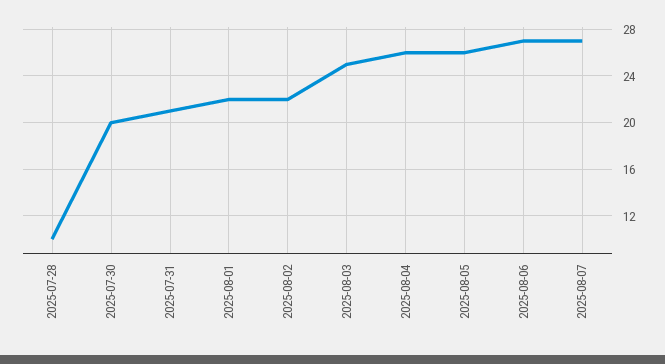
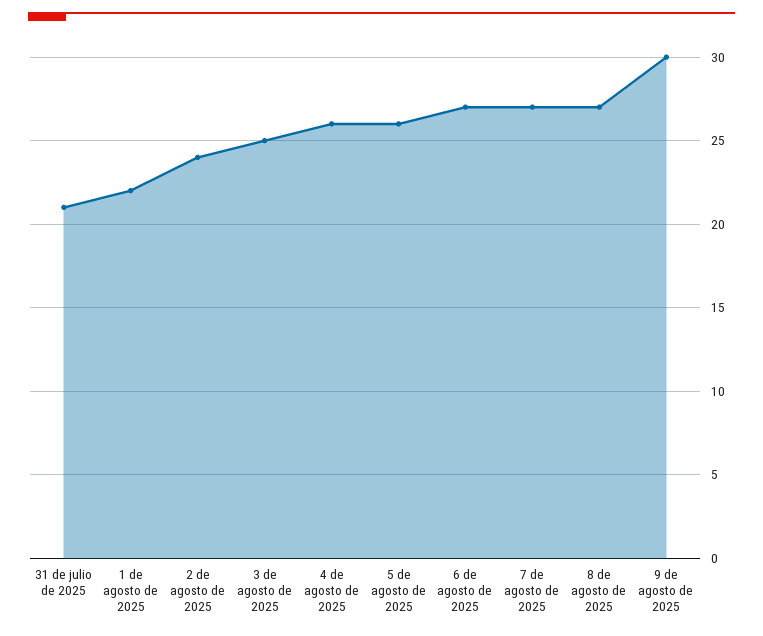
2025-07-28: 10 -> none
2025-07-30: 20 -> none
2025-08-02: 22 -> 24
8 de agosto de 2025: none -> 27
9 de agosto de 2025: none -> 30

